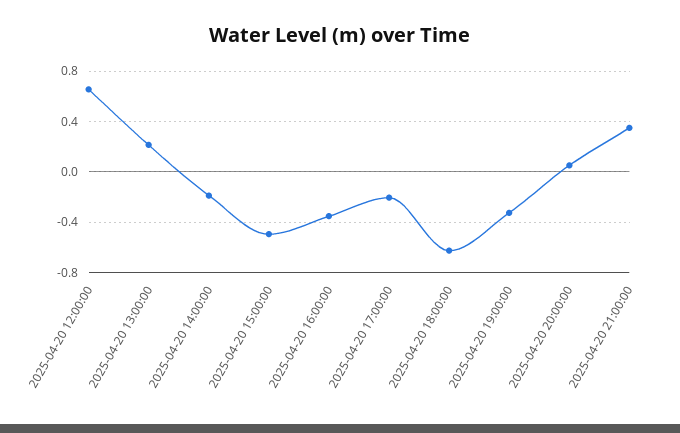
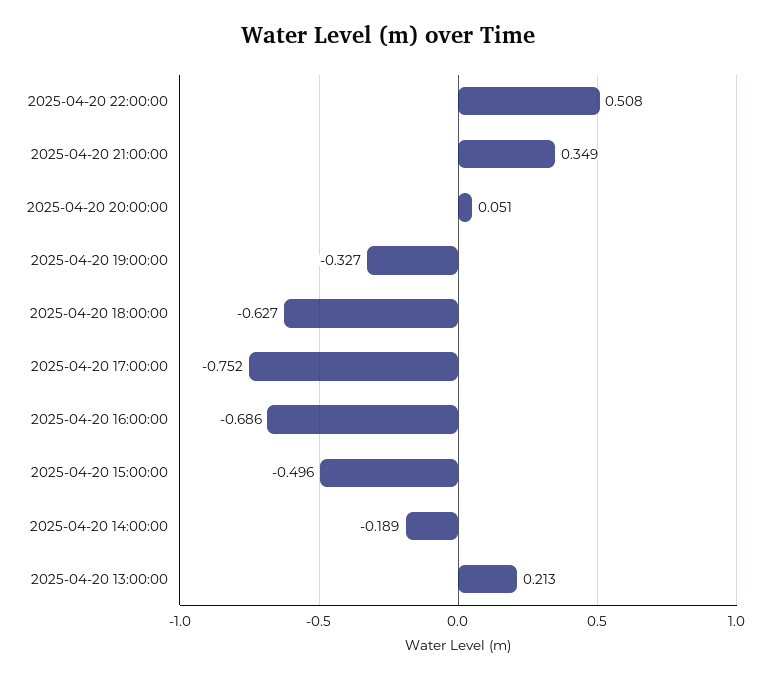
2025-04-20 12:00:00: 0.65 -> none
2025-04-20 16:00:00: -0.35 -> -0.686
2025-04-20 17:00:00: -0.2 -> -0.752
2025-04-20 22:00:00: none -> 0.508

